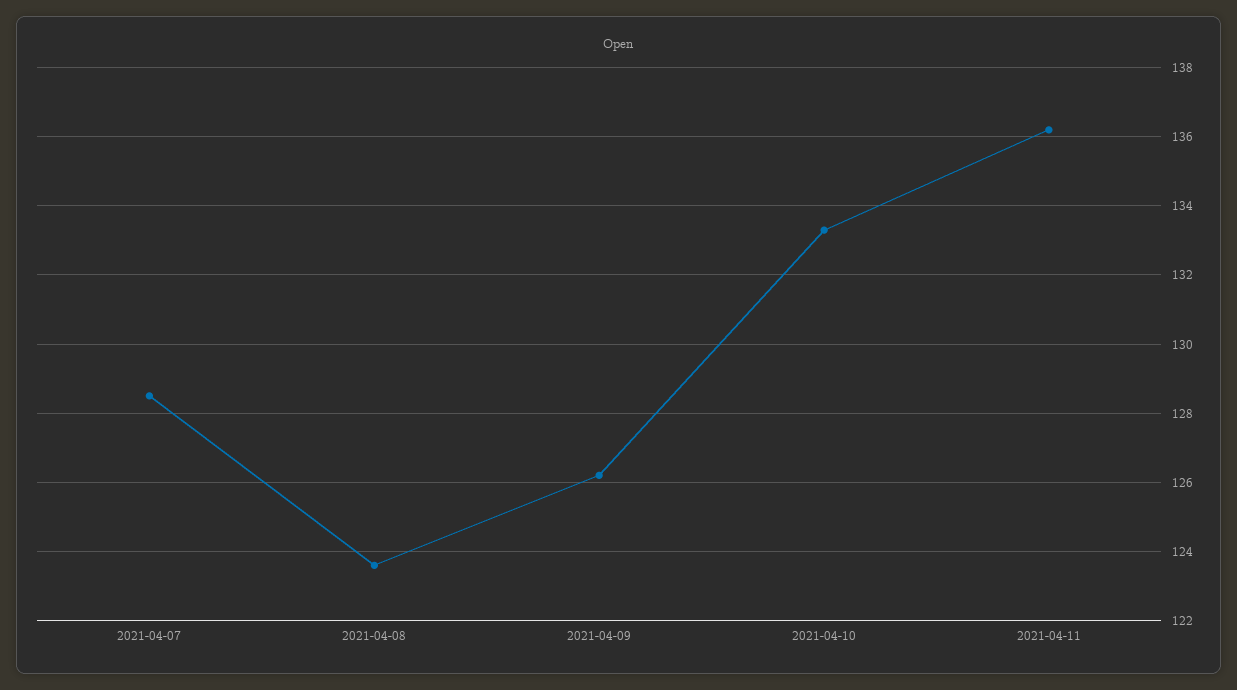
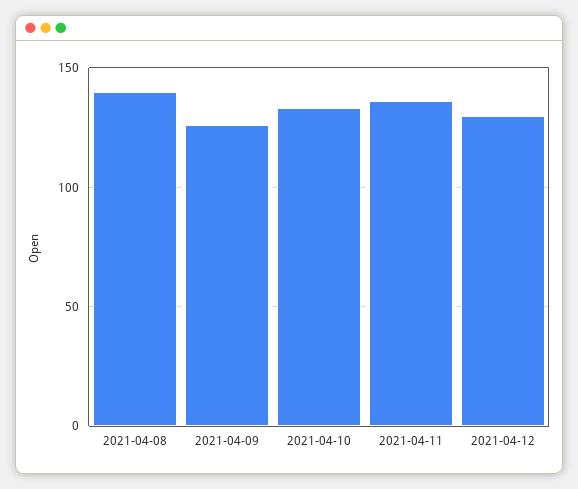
2021-04-07: 128.5 -> none
2021-04-08: 123.5 -> 140
2021-04-12: none -> 130

